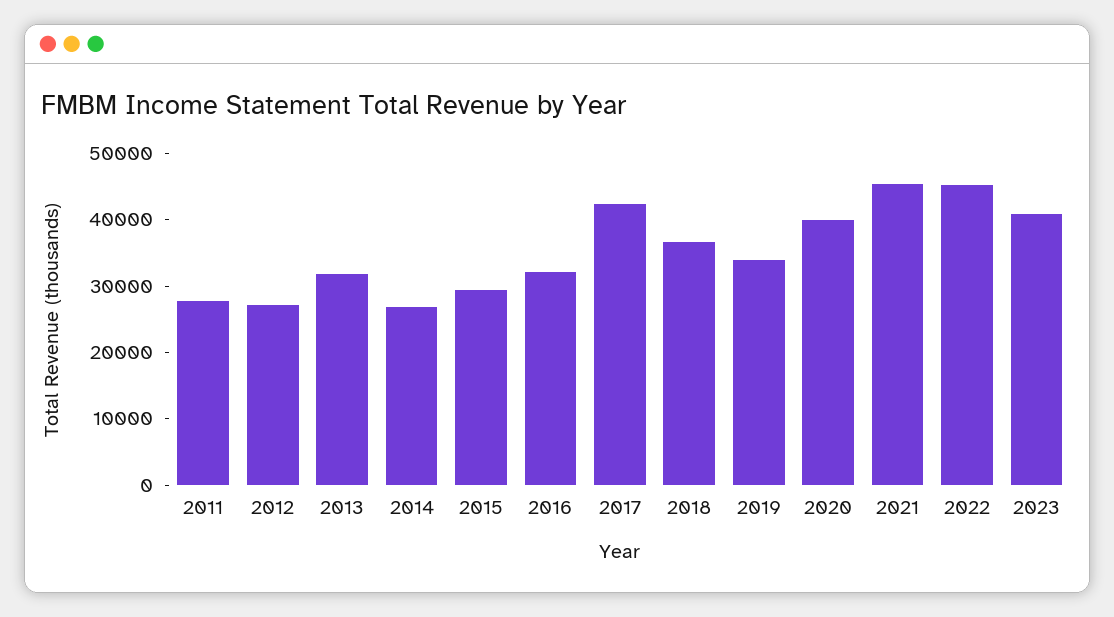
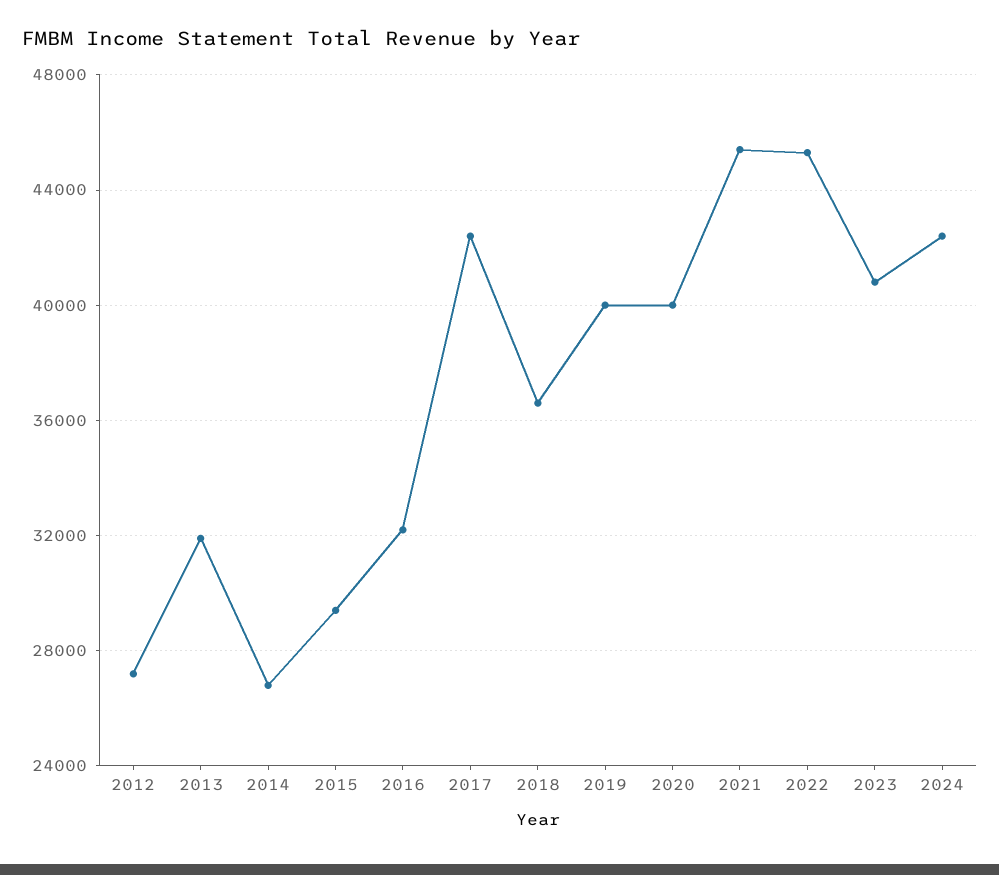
2011: 28000 -> none
2019: 34000 -> 40000
2024: none -> 42500

